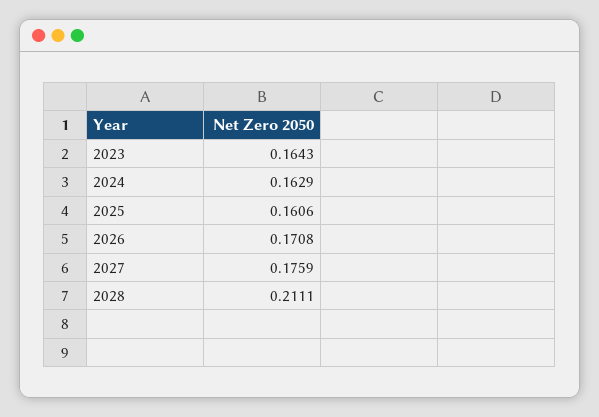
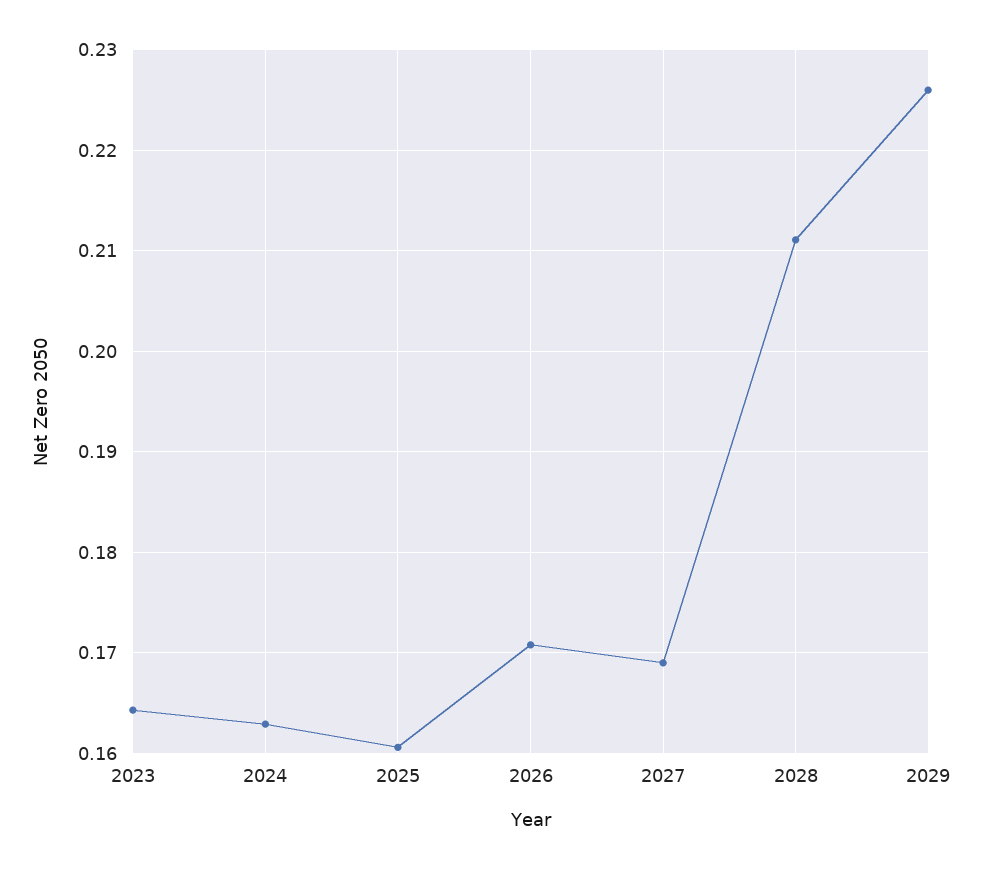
2027: 0.1759 -> 0.169
2029: none -> 0.226

